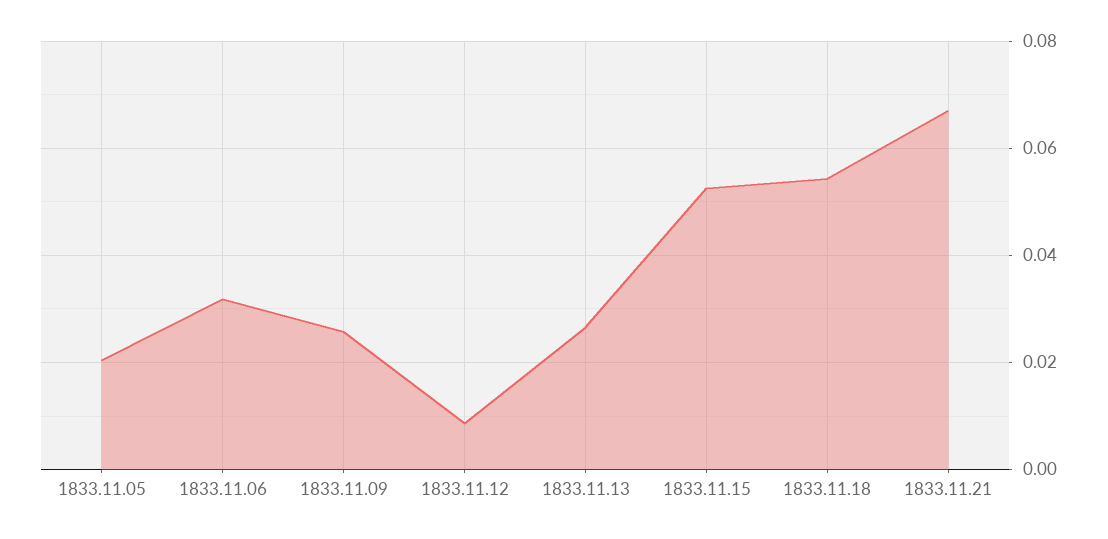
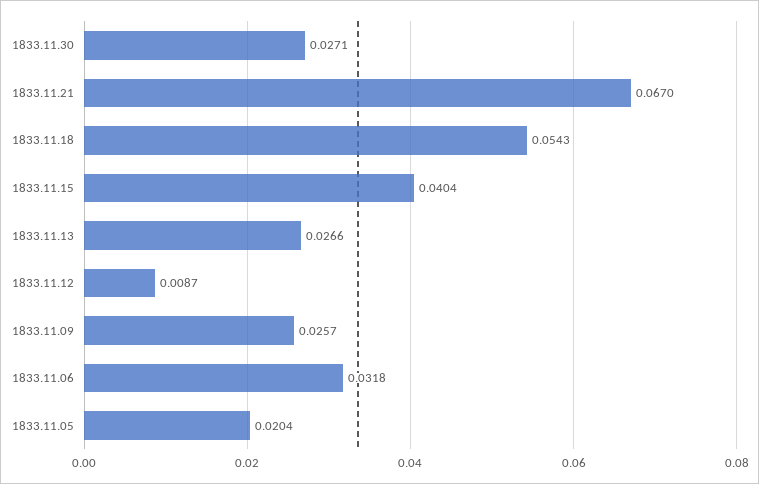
1833.11.15: 0.052 -> 0.0404
1833.11.30: none -> 0.0271

